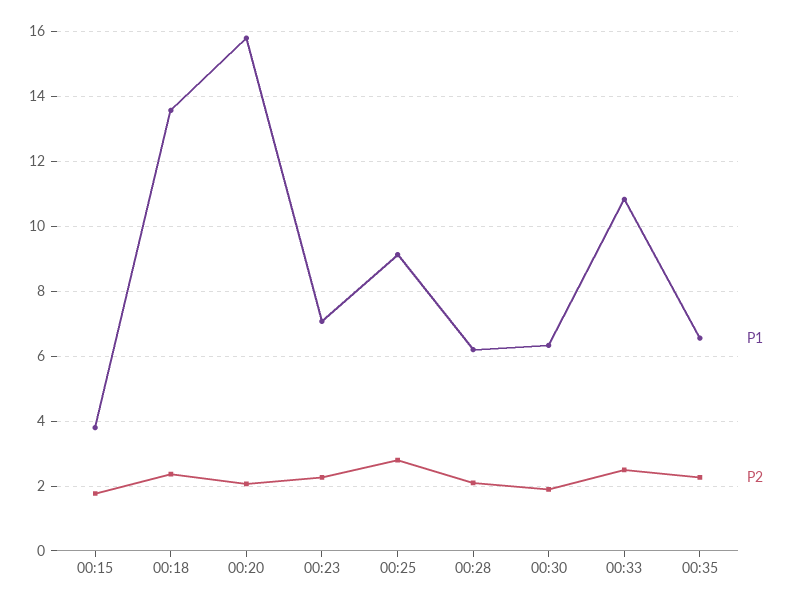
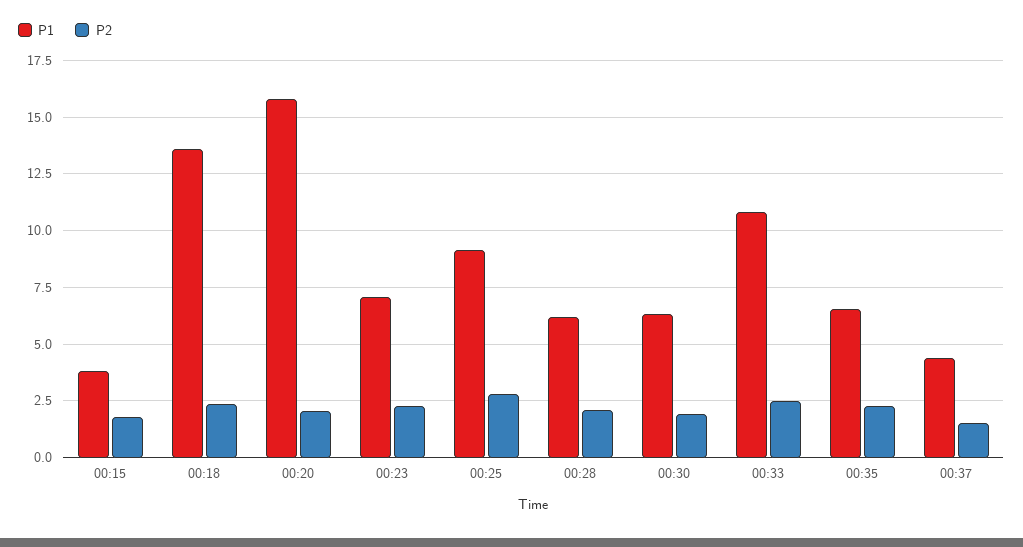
P1, 00:37: none -> 4.5
P2, 00:37: none -> 1.5

